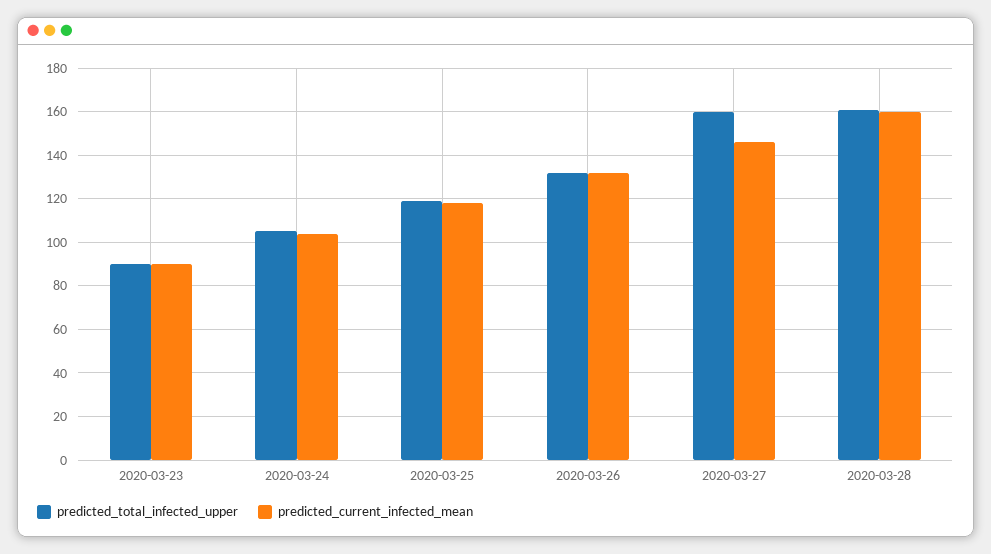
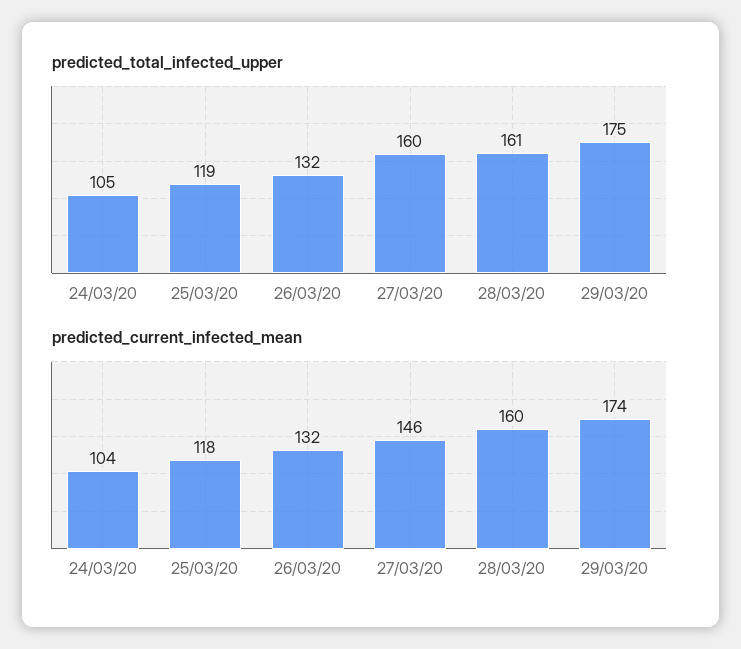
predicted_total_infected_upper, 2020-03-23: 90 -> none
predicted_current_infected_mean, 2020-03-23: 90 -> none
predicted_total_infected_upper, 29/03/20: none -> 175
predicted_current_infected_mean, 29/03/20: none -> 174

